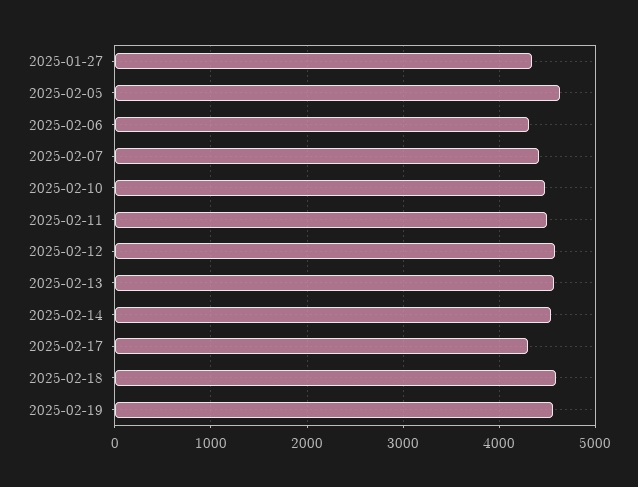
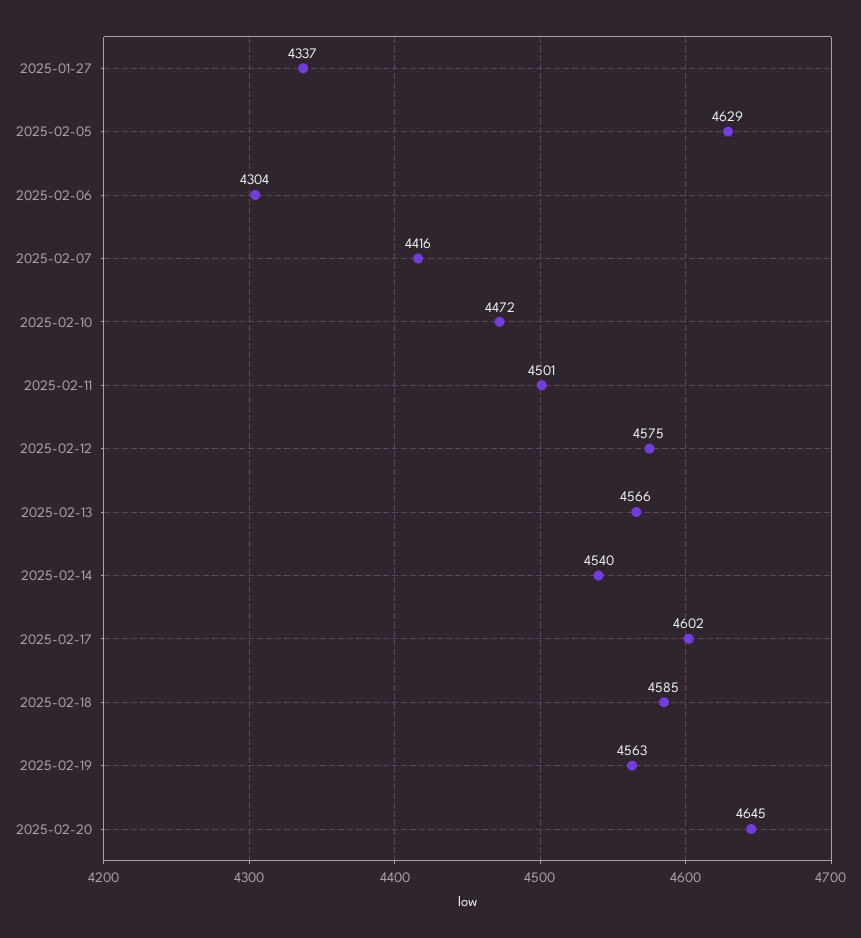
2025-02-17: 4300 -> 4602
2025-02-20: none -> 4645

